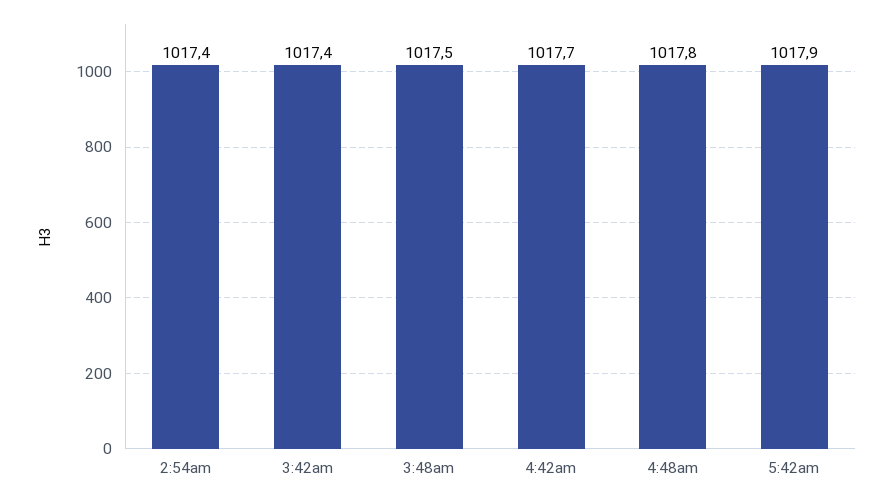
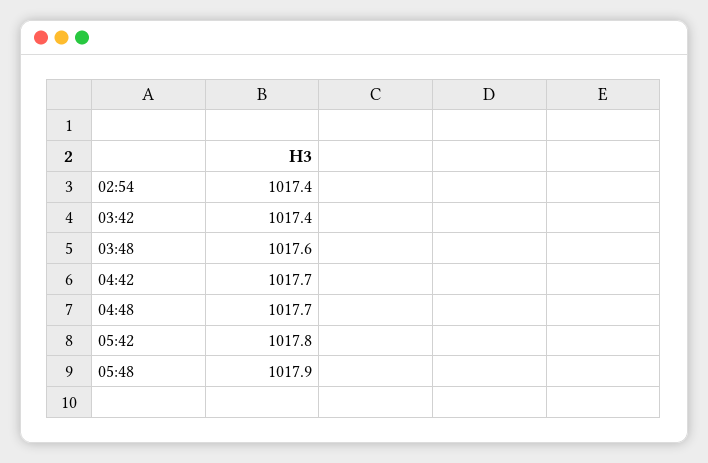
3:48am: 1017.5 -> 1017.6
4:48am: 1017.8 -> 1017.7
5:42am: 1017.9 -> 1017.8
05:48: none -> 1017.9

